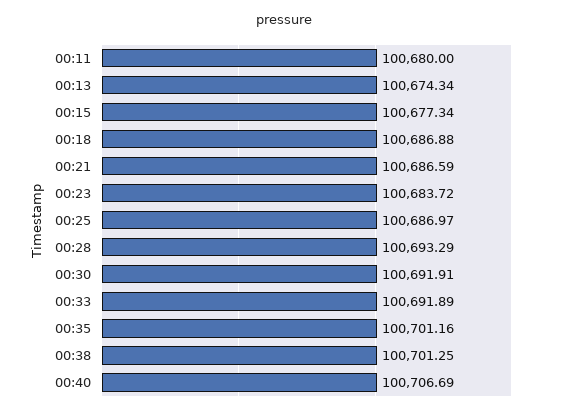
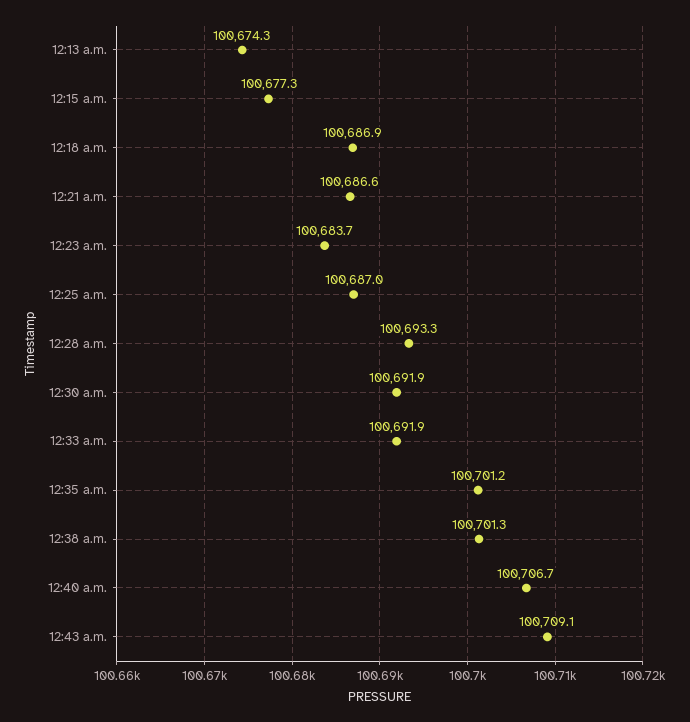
00:11: 100680 -> none
12:43 a.m.: none -> 100709.1

